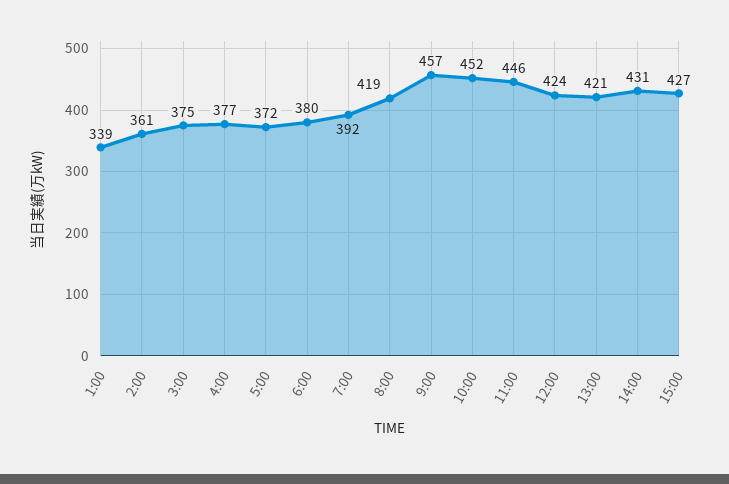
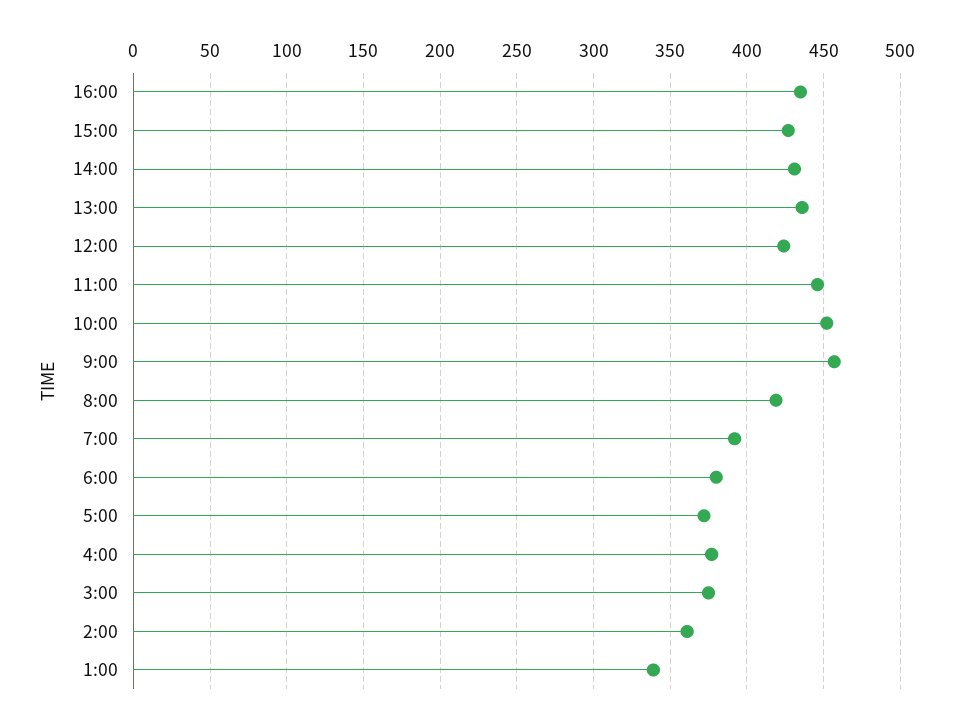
13:00: 421 -> 435
16:00: none -> 435

